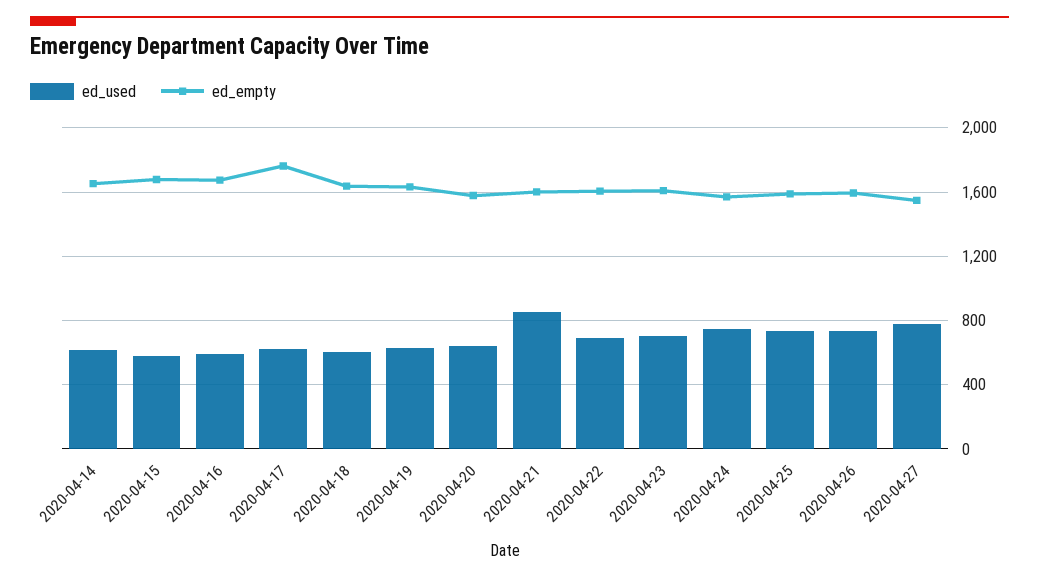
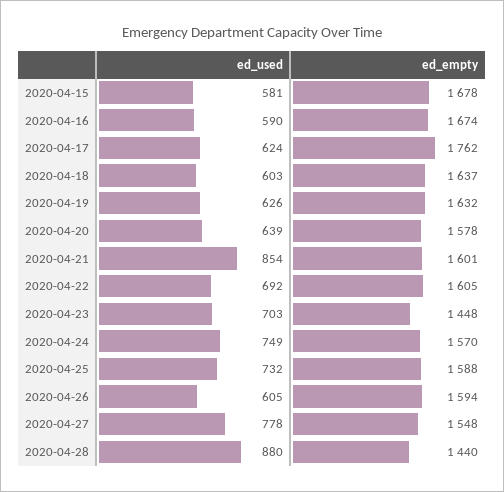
ed_used, 2020-04-14: 600 -> none
ed_empty, 2020-04-14: 1650 -> none
ed_empty, 2020-04-23: 1600 -> 1448
ed_used, 2020-04-26: 750 -> 605
ed_used, 2020-04-28: none -> 880
ed_empty, 2020-04-28: none -> 1440

